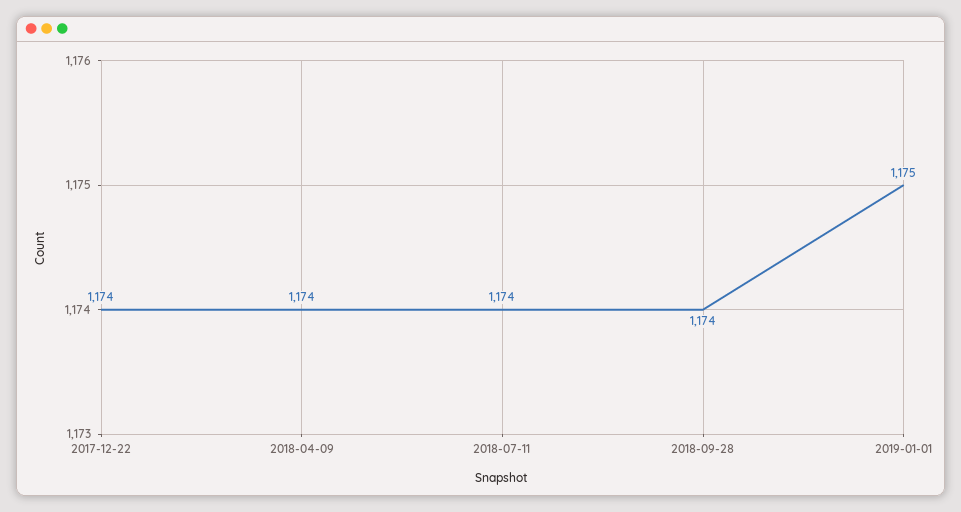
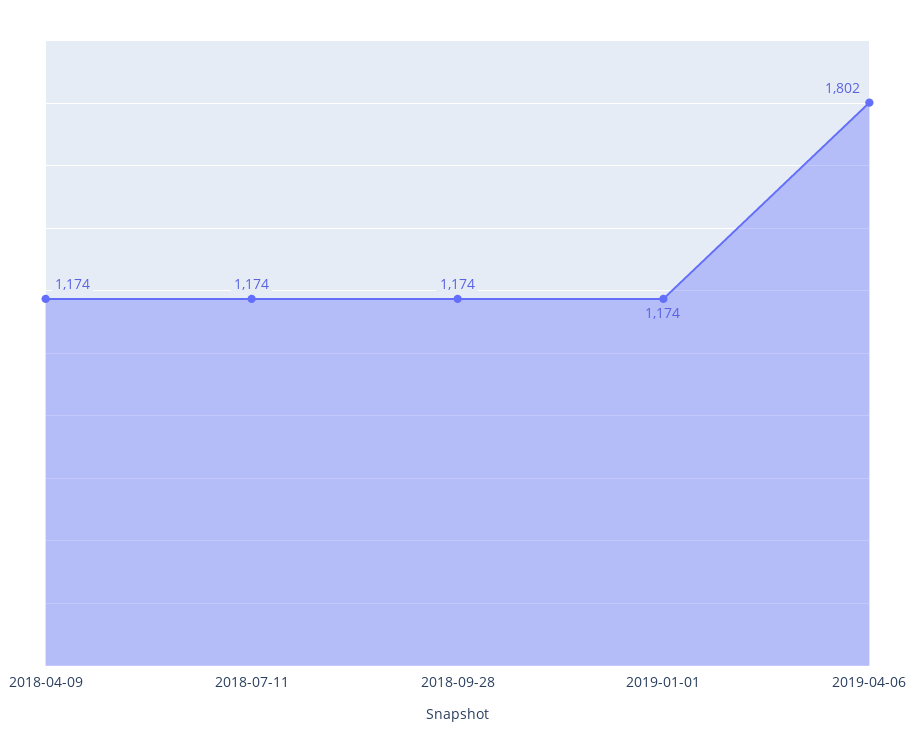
2017-12-22: 1174 -> none
2019-01-01: 1175 -> 1174
2019-04-06: none -> 1802

